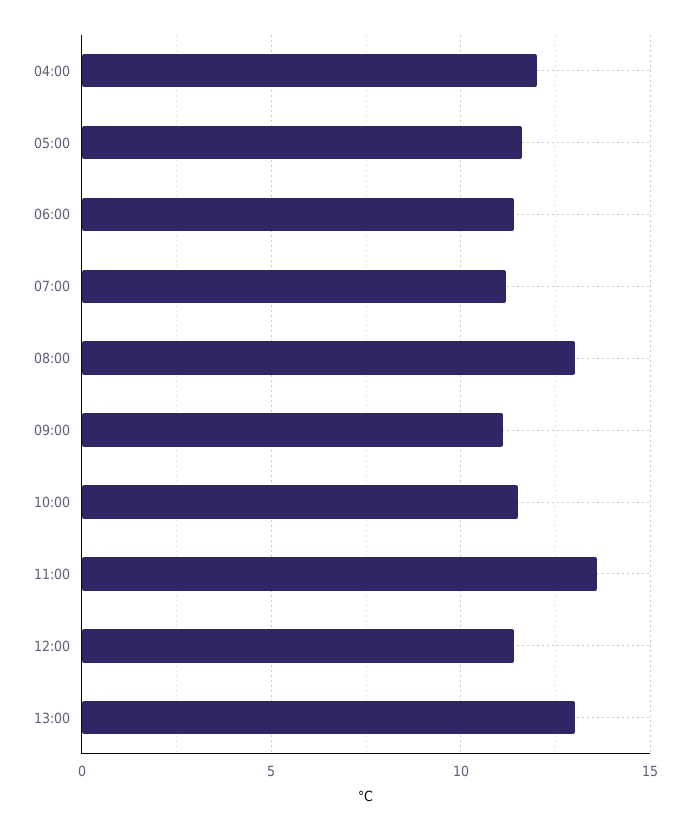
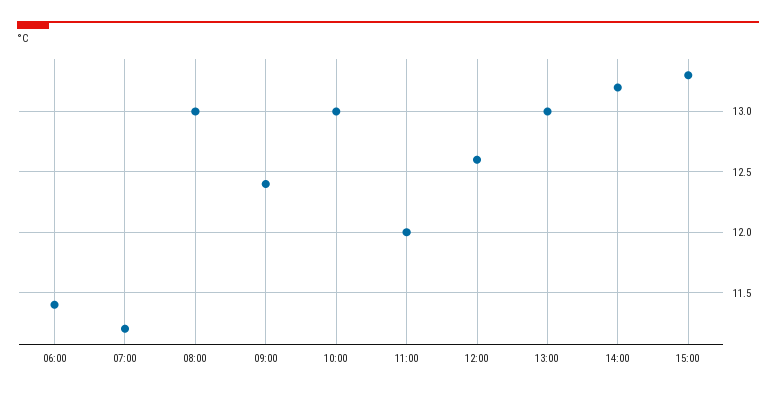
04:00: 12 -> none
05:00: 11.5 -> none
09:00: 11 -> 12.4
10:00: 11.5 -> 13
11:00: 13.5 -> 12
12:00: 11.5 -> 12.6
14:00: none -> 13.2
15:00: none -> 13.3

